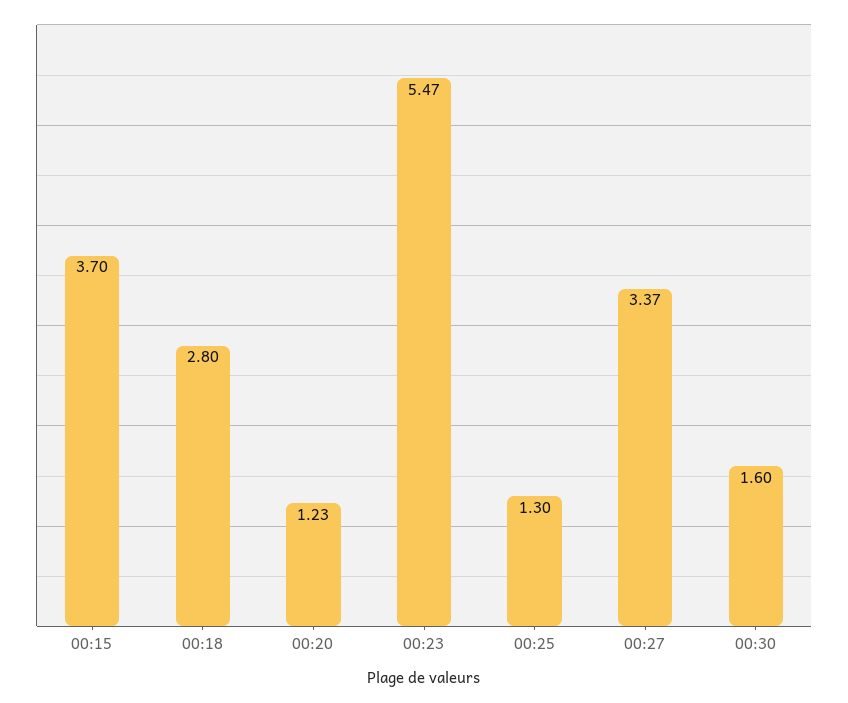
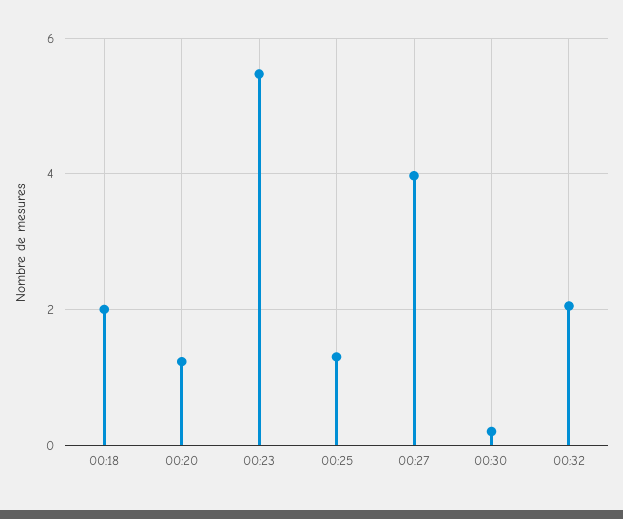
00:15: 3.7 -> none
00:18: 2.8 -> 2
00:27: 3.37 -> 4
00:30: 1.6 -> 0.2
00:32: none -> 2

